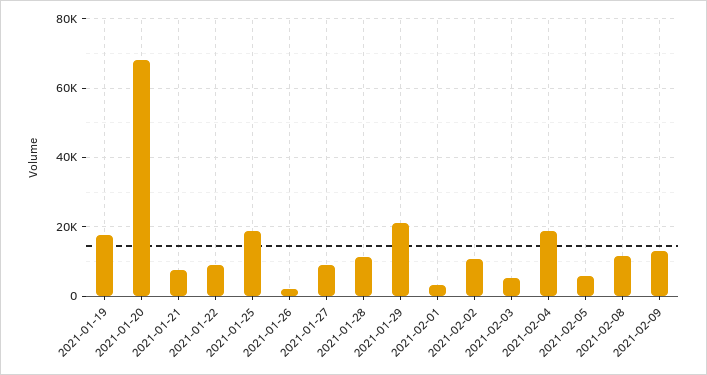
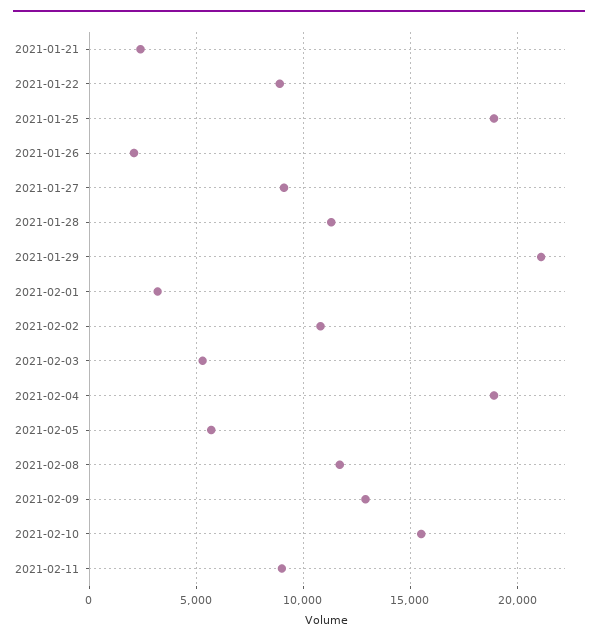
2021-01-19: 18000 -> none
2021-01-20: 68000 -> none
2021-01-21: 8000 -> 2500
2021-02-10: none -> 15500
2021-02-11: none -> 9000

